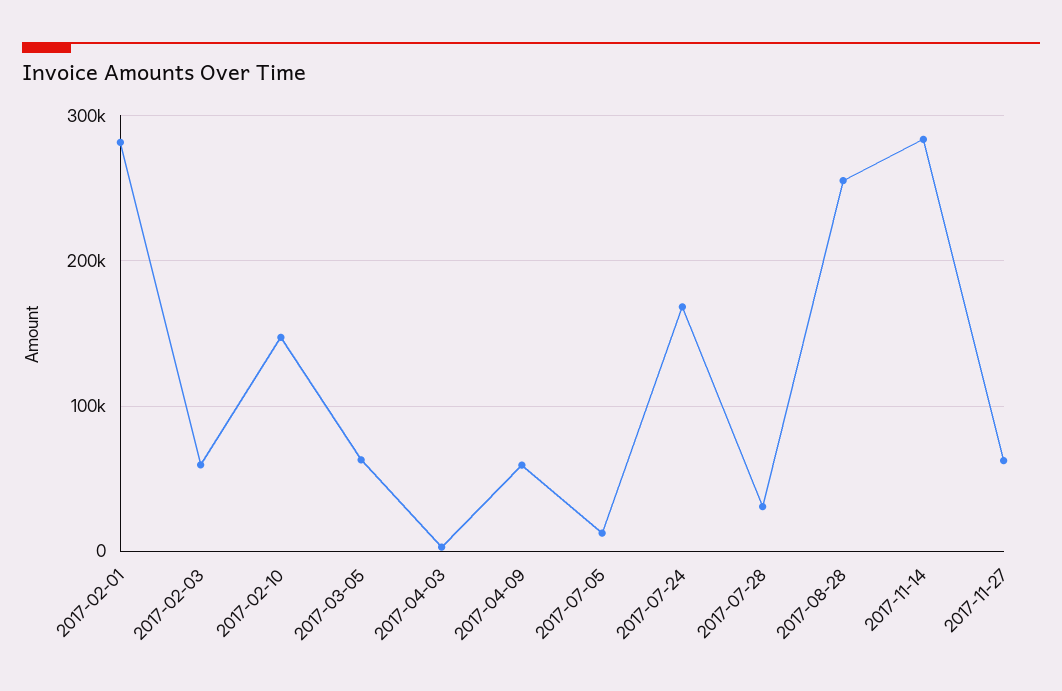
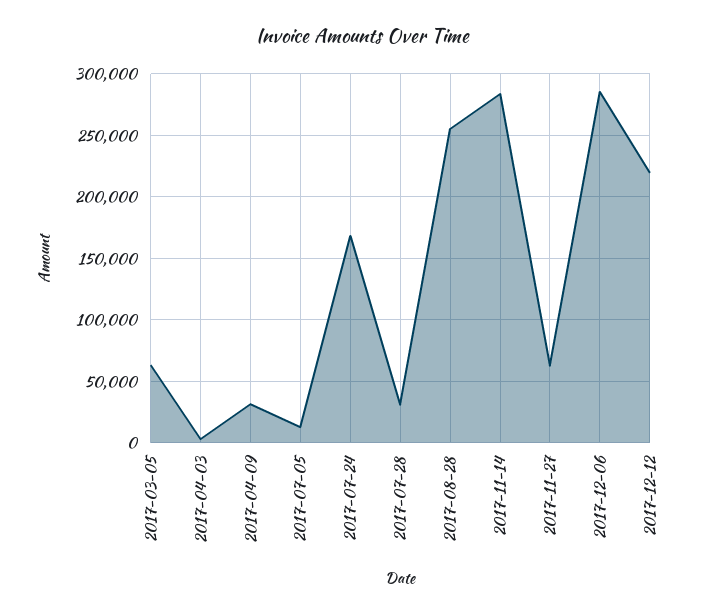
2017-02-01: 280000 -> none
2017-02-03: 60000 -> none
2017-02-10: 150000 -> none
2017-04-09: 60000 -> 30000
2017-12-06: none -> 285000
2017-12-12: none -> 220000

